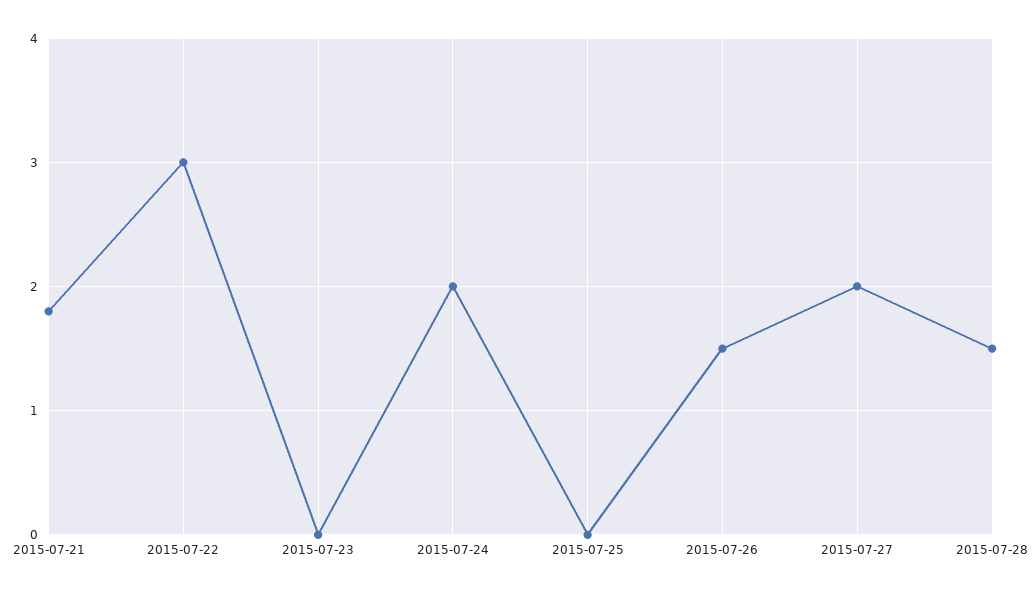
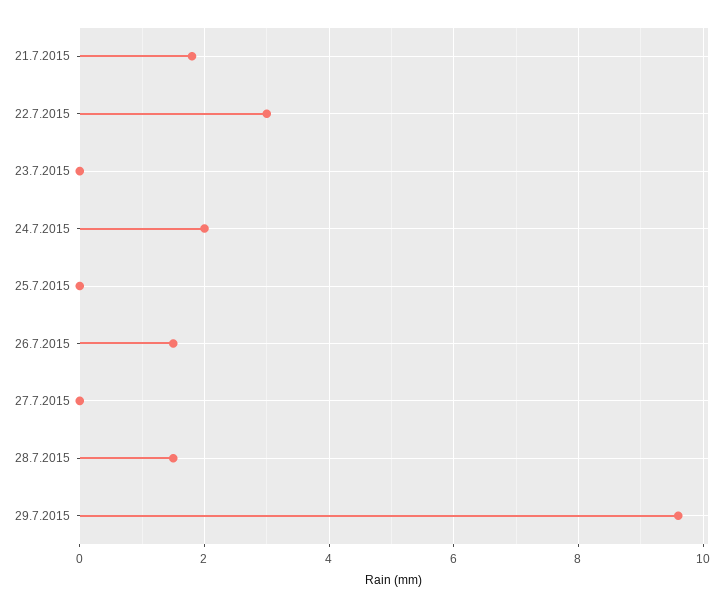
2015-07-27: 2 -> 0
29.7.2015: none -> 9.5

